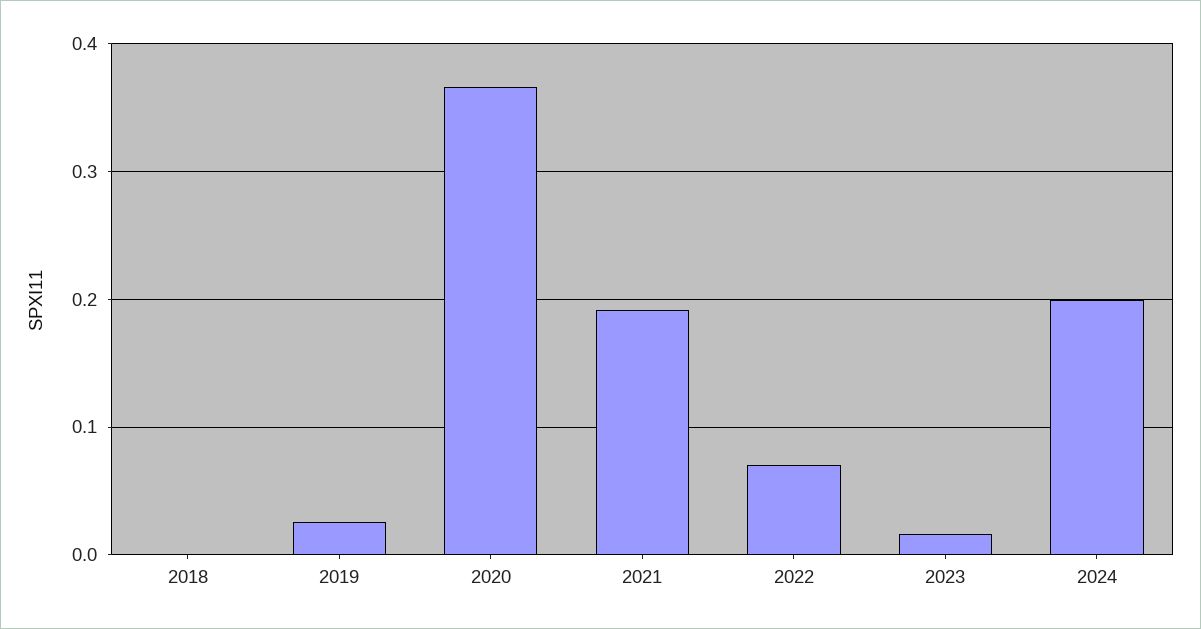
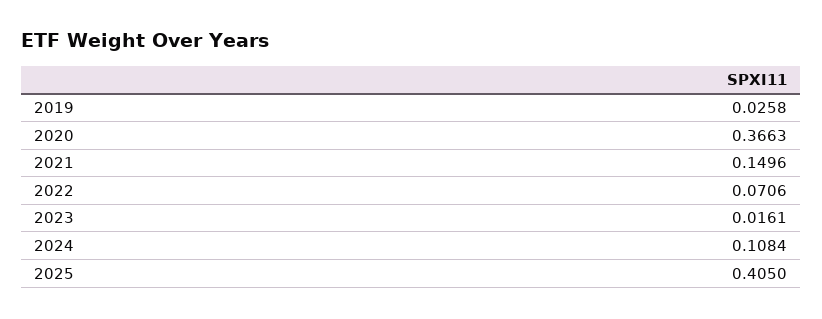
2018: 0 -> none
2021: 0.19 -> 0.1496
2024: 0.2 -> 0.1084
2025: none -> 0.405

